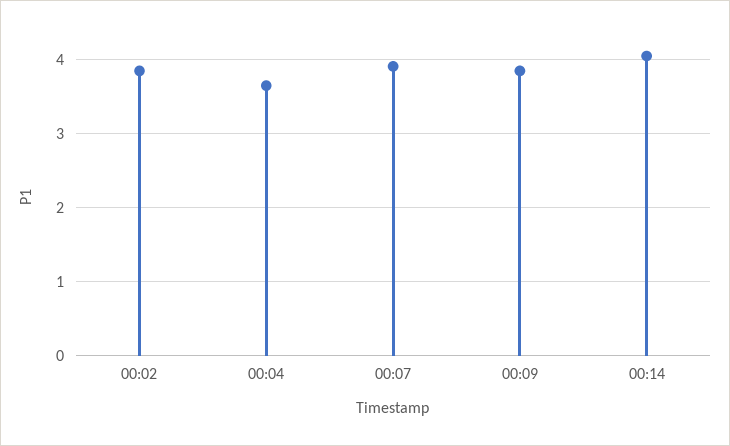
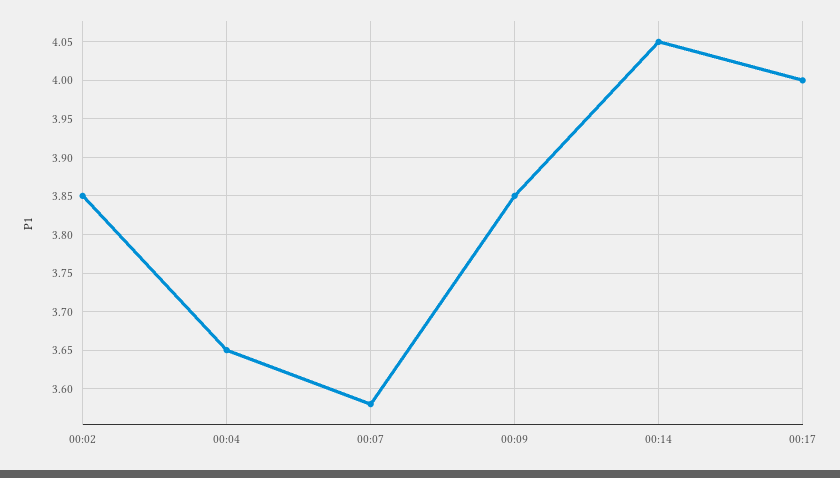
00:07: 3.9 -> 3.58
00:17: none -> 4

